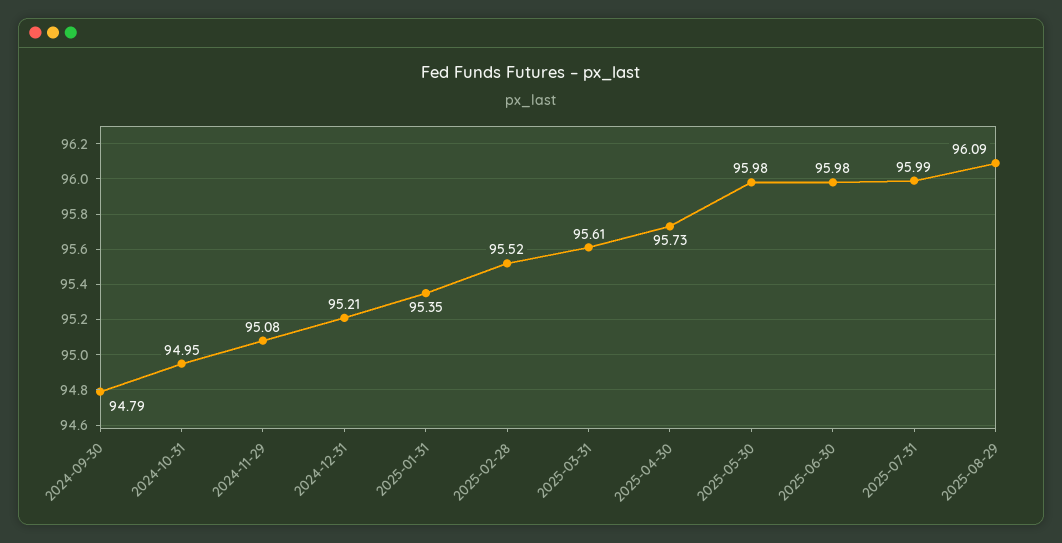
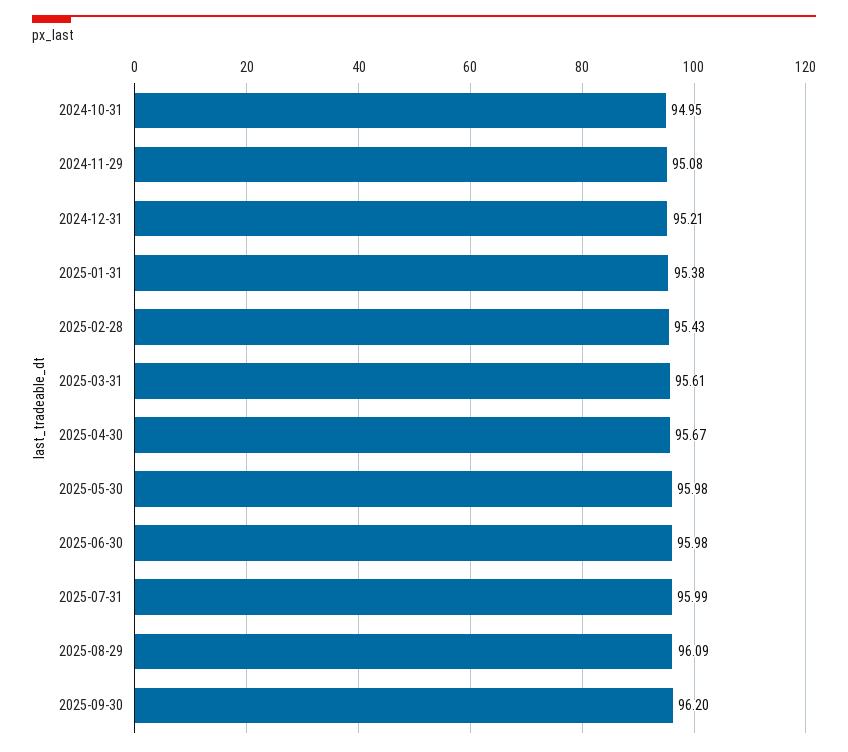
2024-09-30: 94.79 -> none
2025-01-31: 95.35 -> 95.38
2025-02-28: 95.52 -> 95.43
2025-04-30: 95.73 -> 95.67
2025-09-30: none -> 96.2

